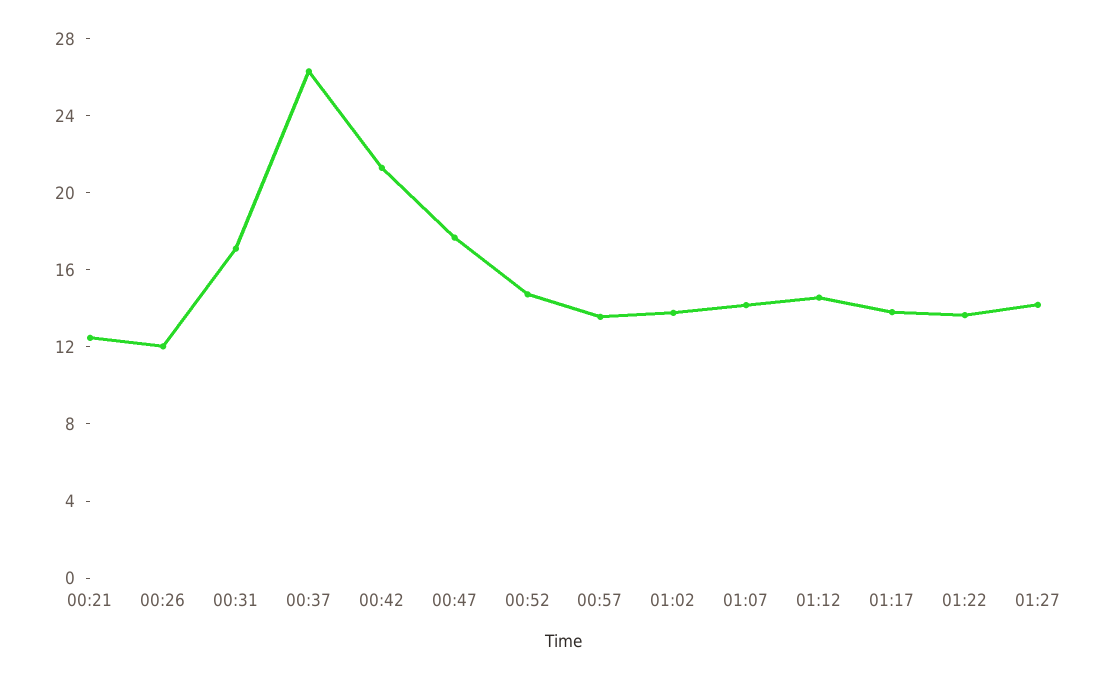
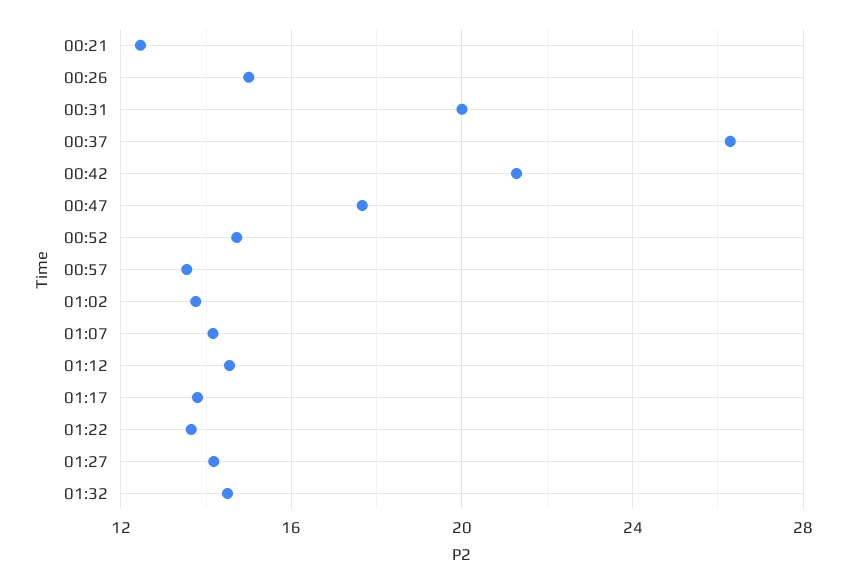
00:26: 12 -> 15
00:31: 17 -> 20
01:32: none -> 14.5

